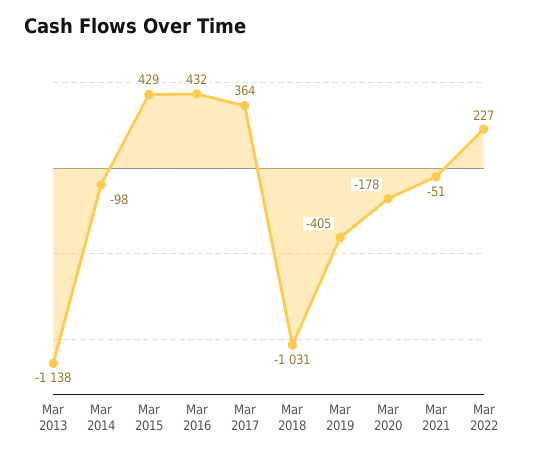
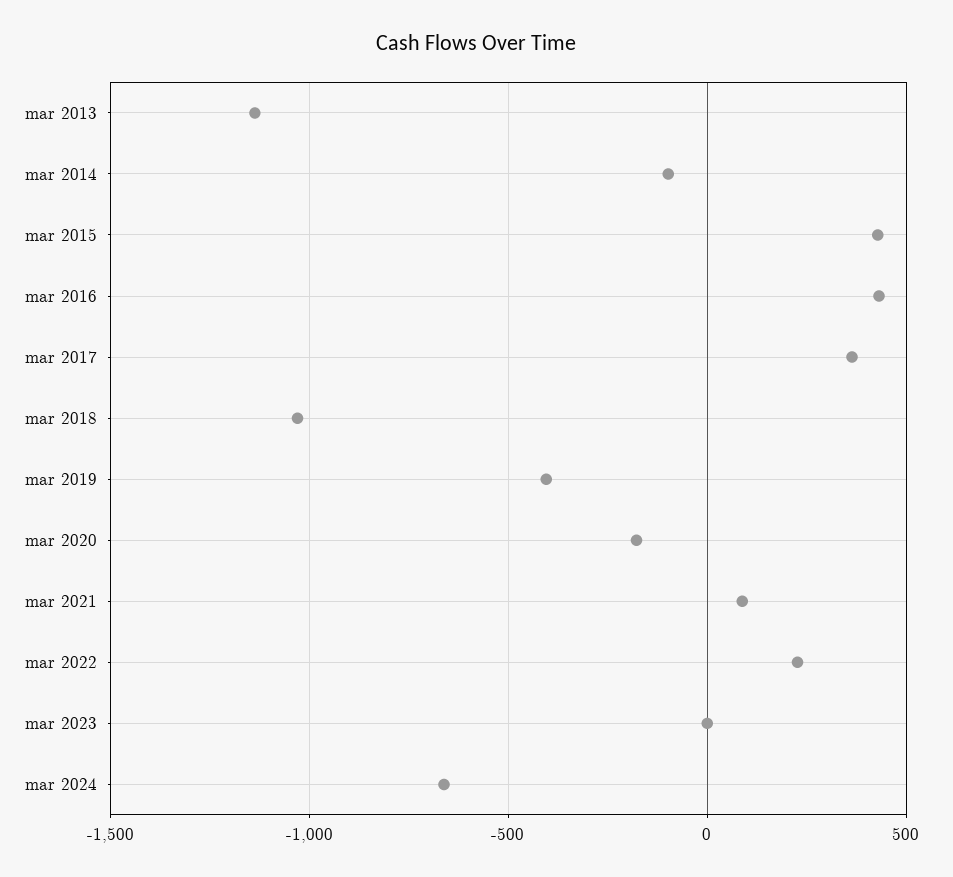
Mar 2021: -51 -> 100
mar 2023: none -> 0
mar 2024: none -> -650

